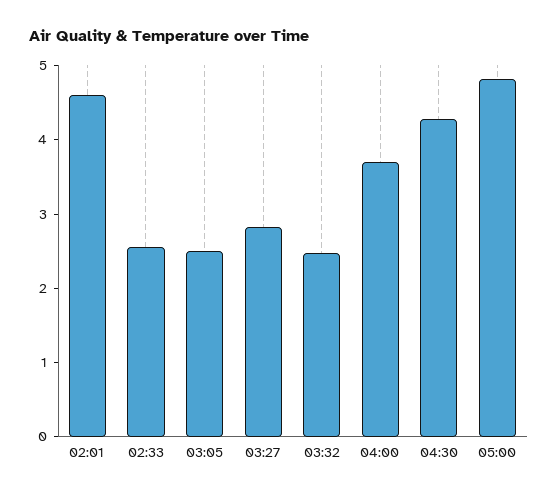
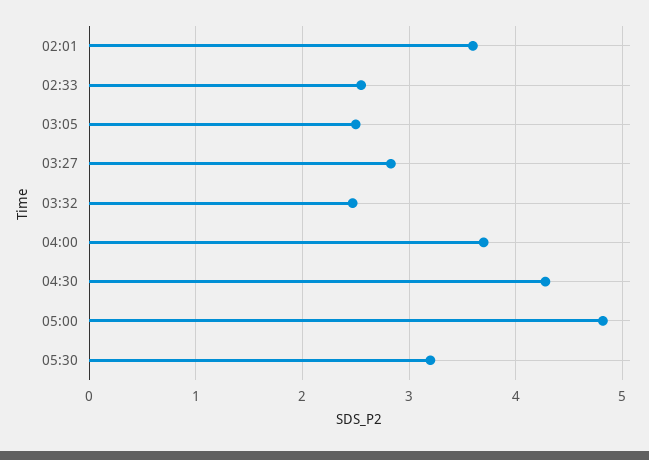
02:01: 4.6 -> 3.6
05:30: none -> 3.2

